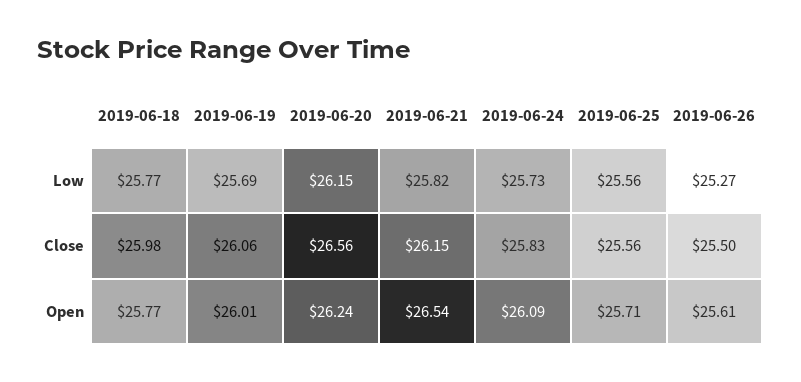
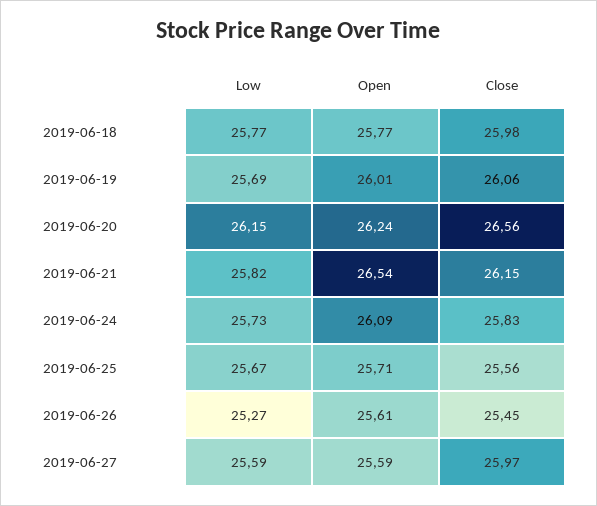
2019-06-25, Low: 25.56 -> 25.67
2019-06-26, Close: 25.5 -> 25.45
2019-06-27, Low: none -> 25.59
2019-06-27, Open: none -> 25.59
2019-06-27, Close: none -> 25.97

